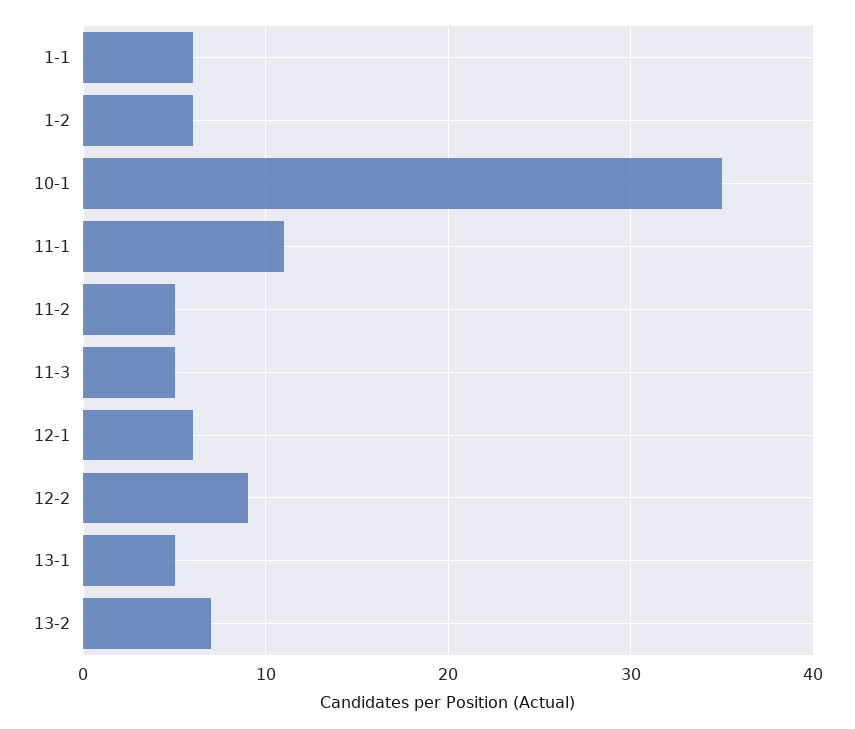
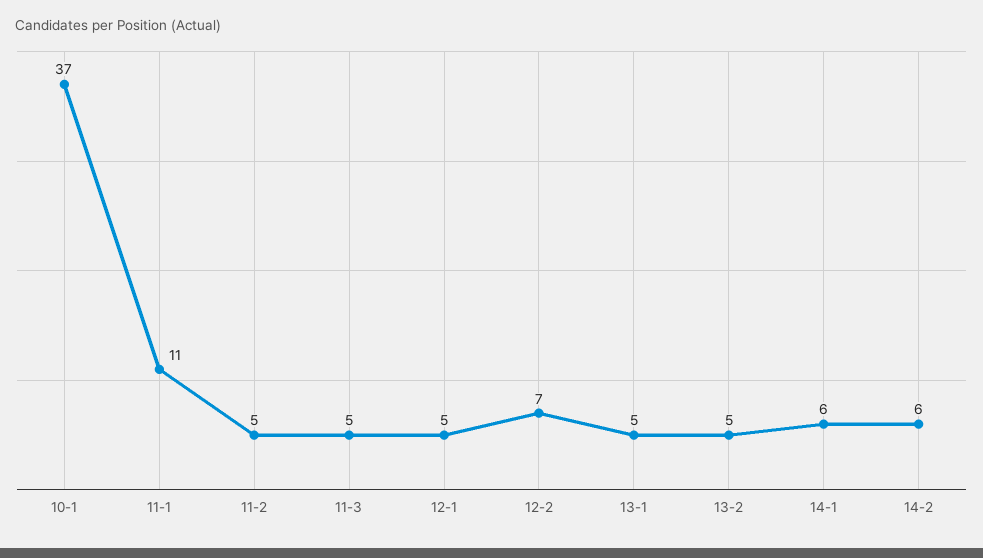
1-1: 6 -> none
1-2: 6 -> none
10-1: 35 -> 37
12-1: 6 -> 5
12-2: 9 -> 7
13-2: 7 -> 5
14-1: none -> 6
14-2: none -> 6

